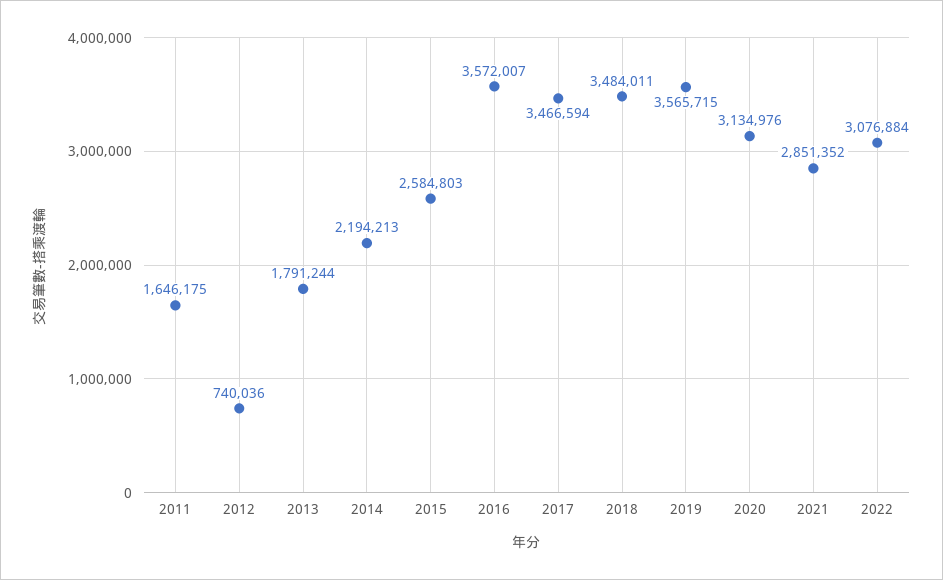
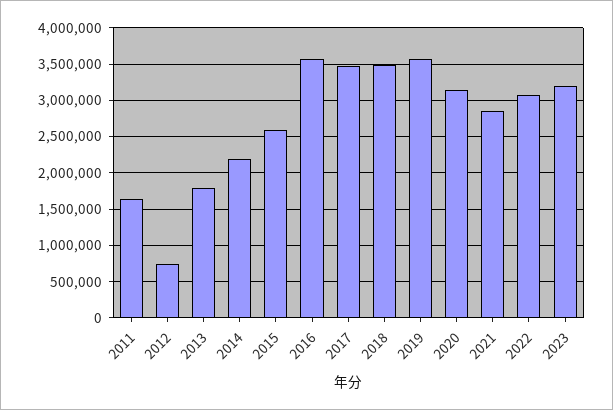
2023: none -> 3200000

